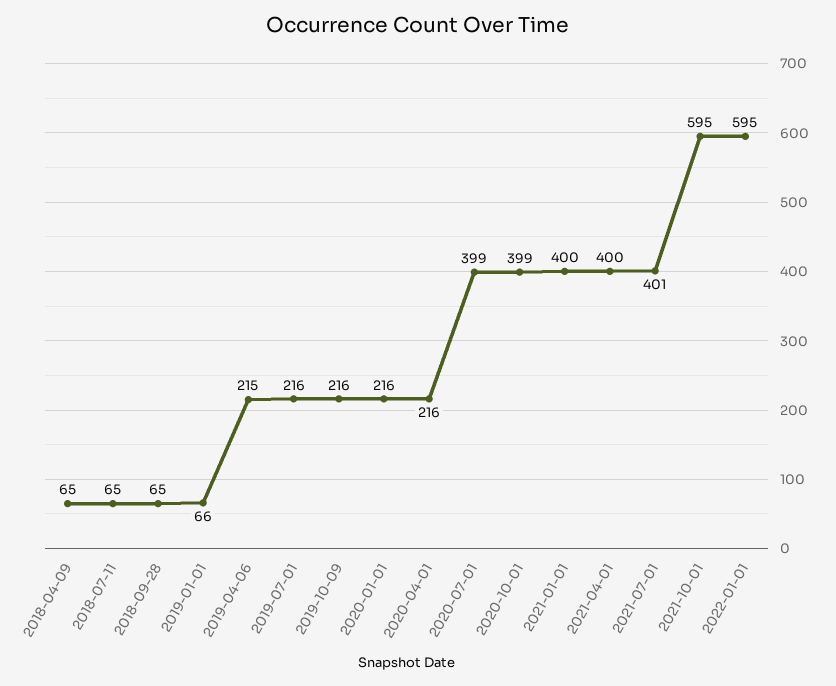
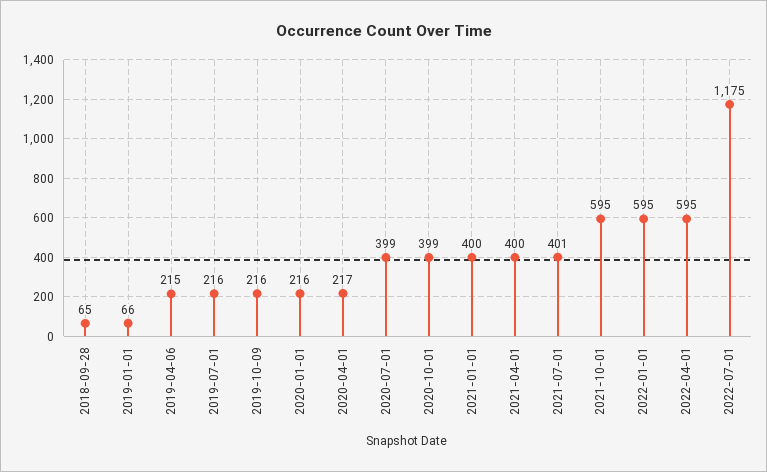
2018-04-09: 65 -> none
2018-07-11: 65 -> none
2020-04-01: 216 -> 217
2022-04-01: none -> 595
2022-07-01: none -> 1175

